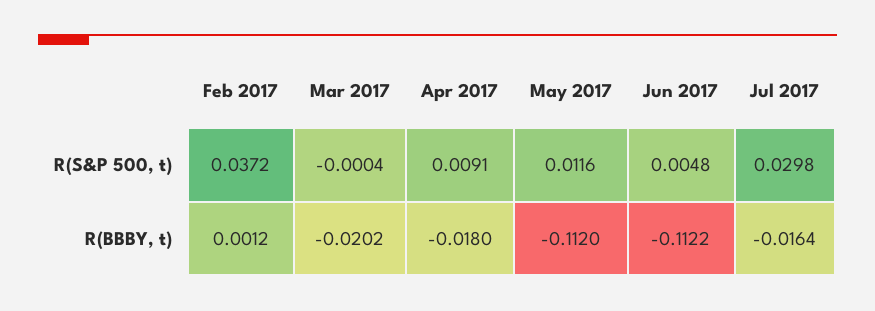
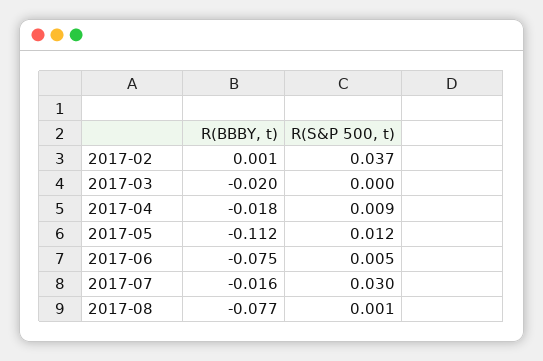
Jun 2017, R(BBBY, t): -0.1122 -> -0.075
2017-08, R(BBBY, t): none -> -0.077
2017-08, R(S&P 500, t): none -> 0.001

